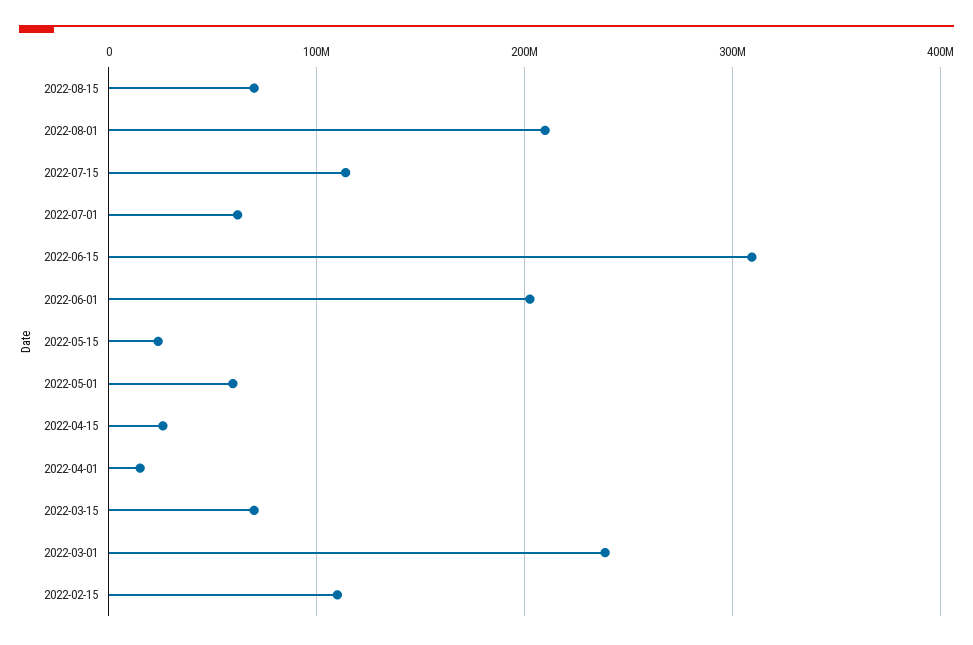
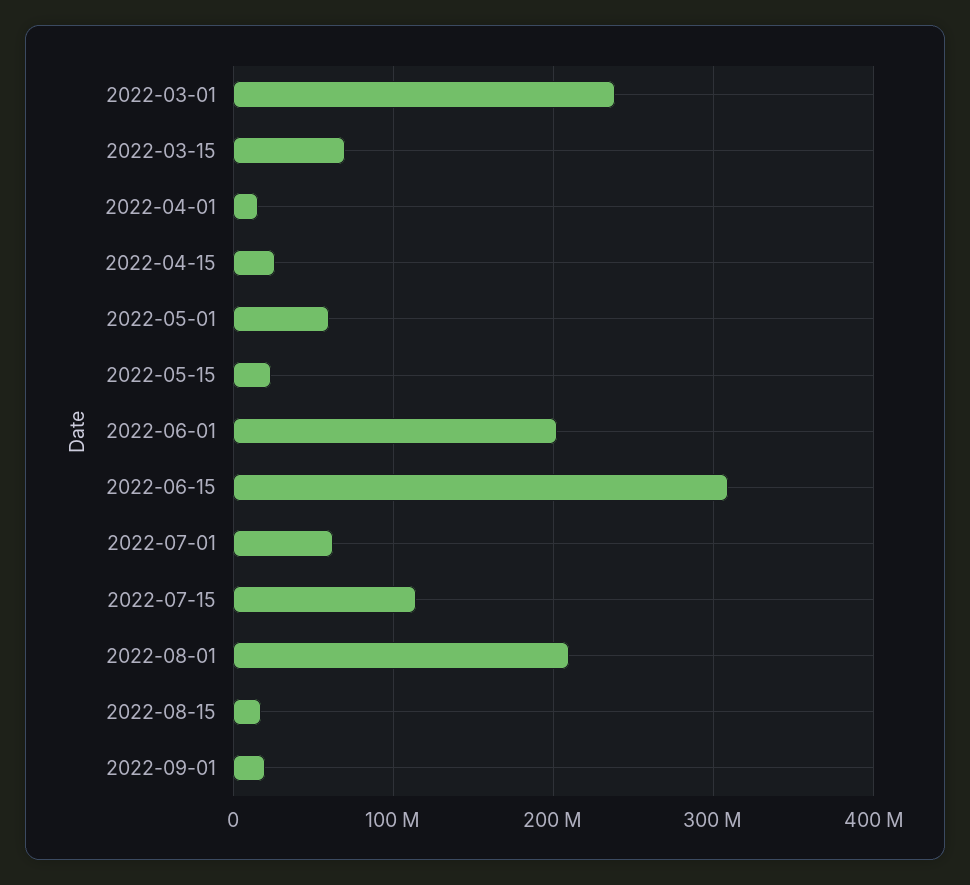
2022-08-15: 70000000 -> 20000000
2022-02-15: 110000000 -> none
2022-09-01: none -> 20000000

